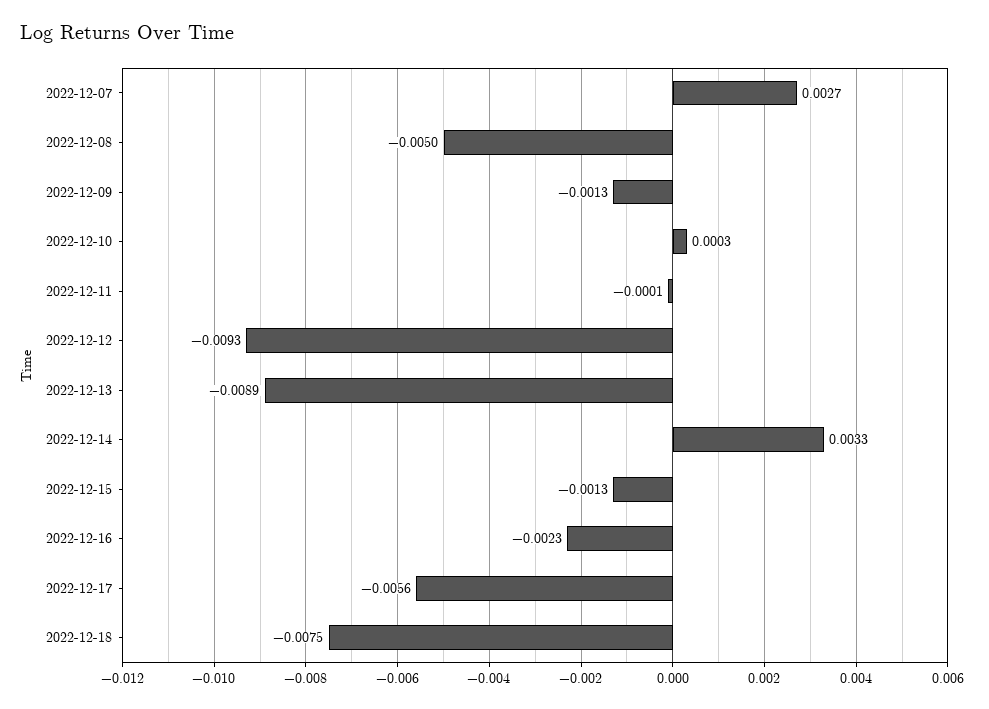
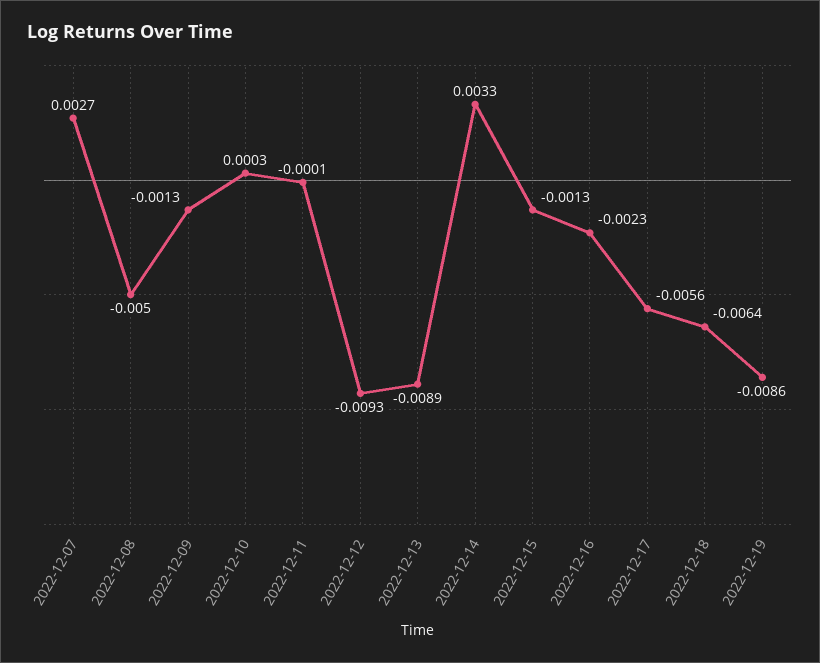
2022-12-18: -0.0075 -> -0.0064
2022-12-19: none -> -0.0086

